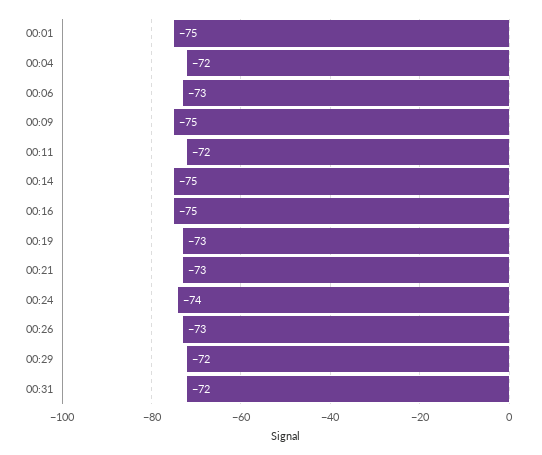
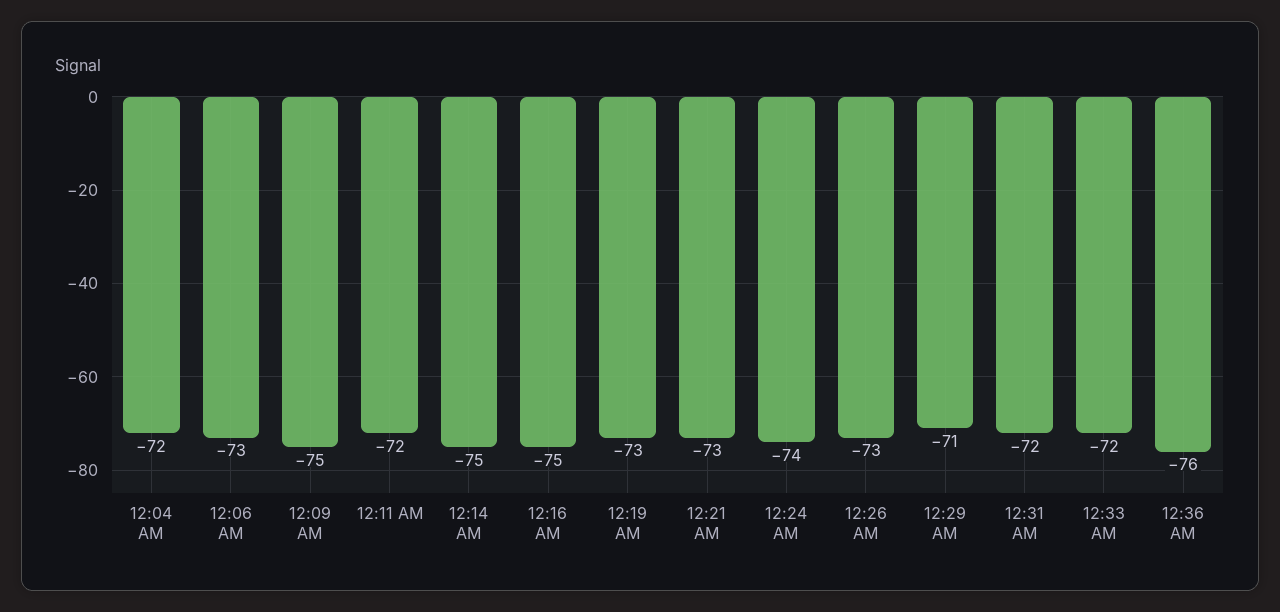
00:01: -75 -> none
00:29: -72 -> -71
12:33 AM: none -> -72
12:36 AM: none -> -76

